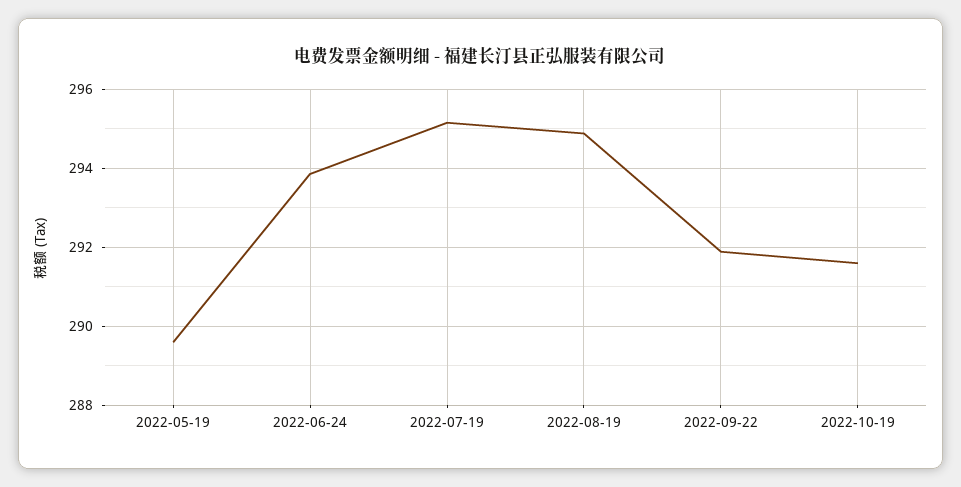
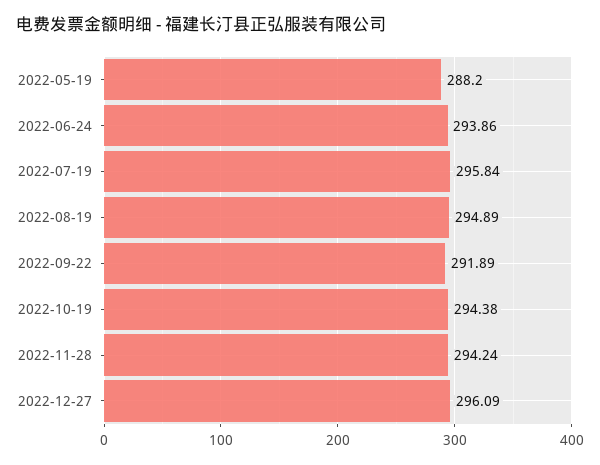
2022-05-19: 289.6 -> 288.2
2022-07-19: 295.2 -> 295.84
2022-10-19: 291.6 -> 294.38
2022-11-28: none -> 294.24
2022-12-27: none -> 296.09

